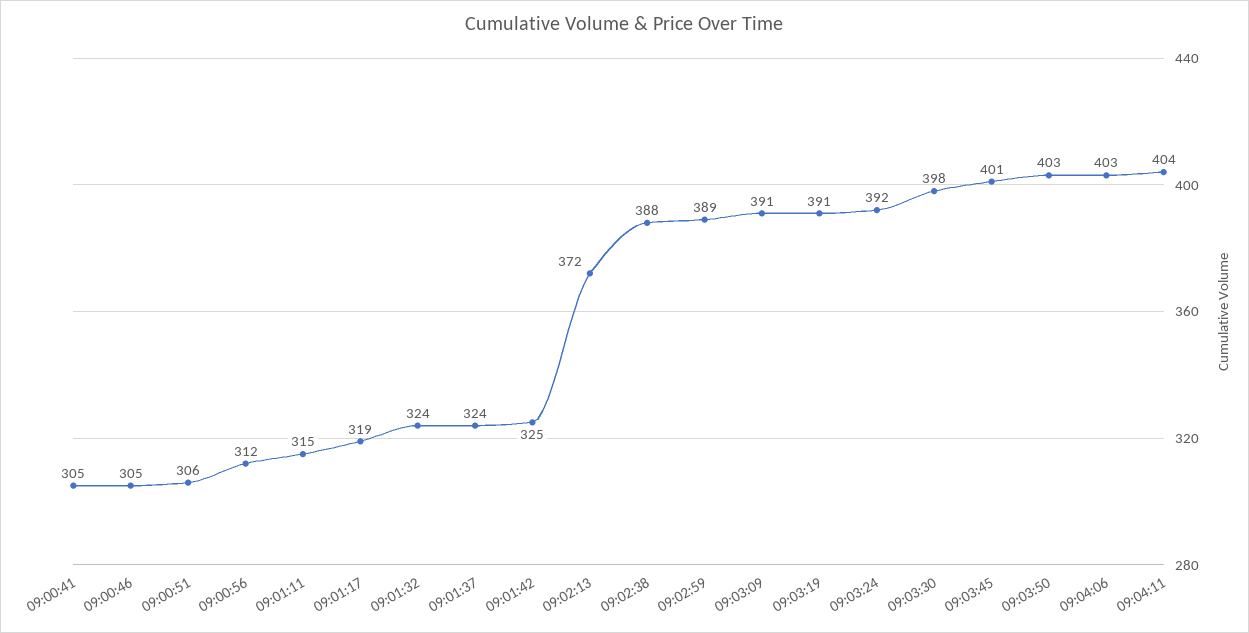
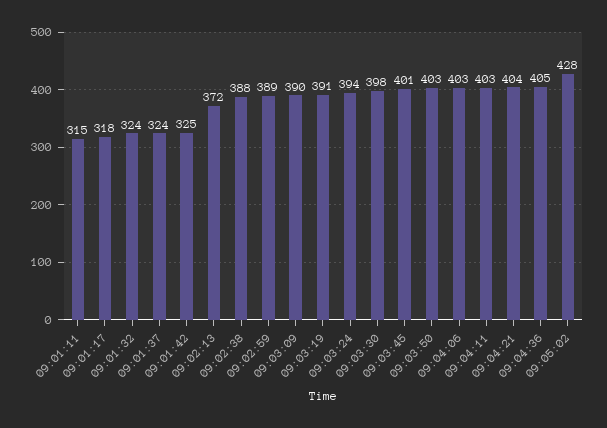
09:00:41: 305 -> none
09:00:46: 305 -> none
09:00:51: 306 -> none
09:00:56: 312 -> none
09:01:17: 319 -> 318
09:03:09: 391 -> 390
09:03:24: 392 -> 394
09:04:11: 404 -> 403
09:04:21: none -> 404
09:04:36: none -> 405
09:05:02: none -> 428

